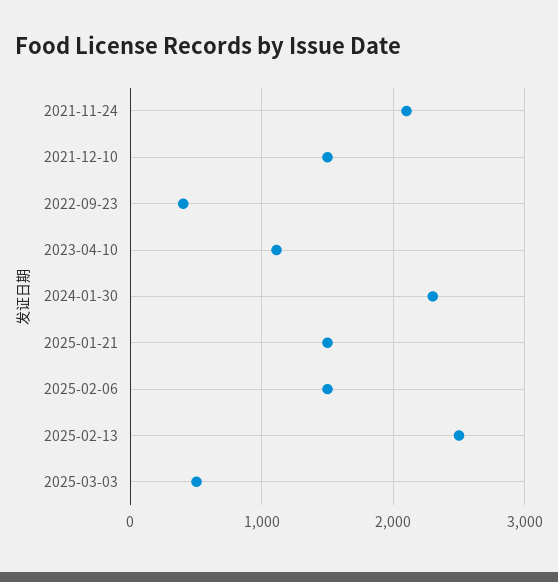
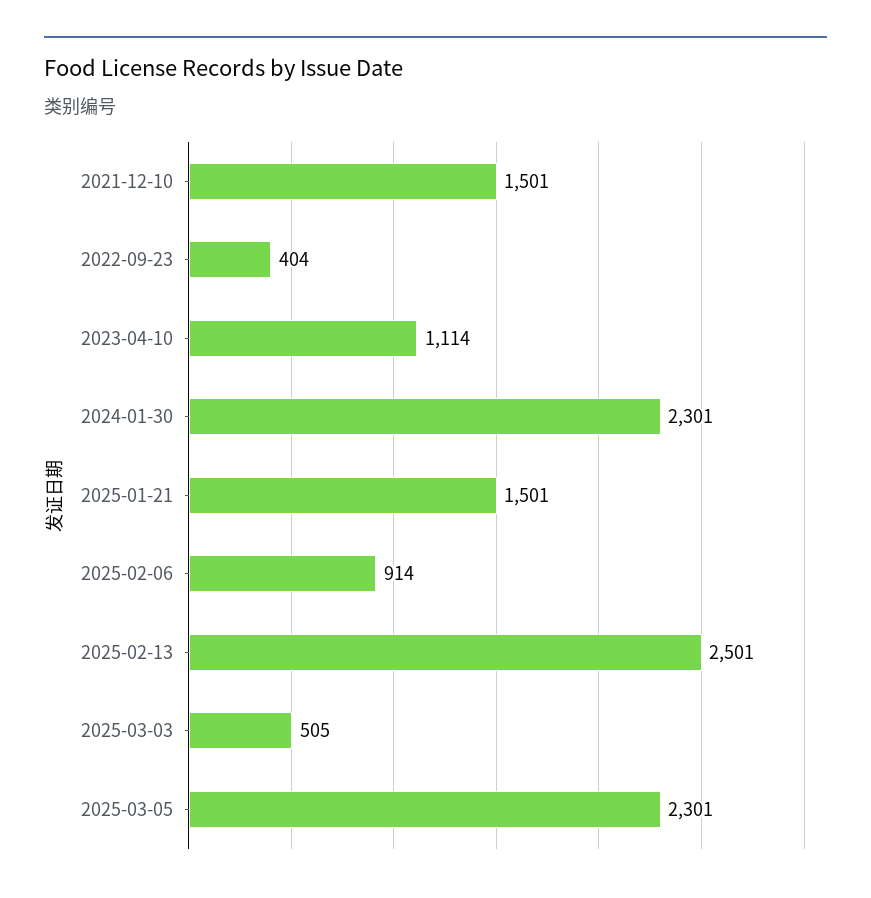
2021-11-24: 2100 -> none
2025-02-06: 1500 -> 914
2025-03-05: none -> 2301

